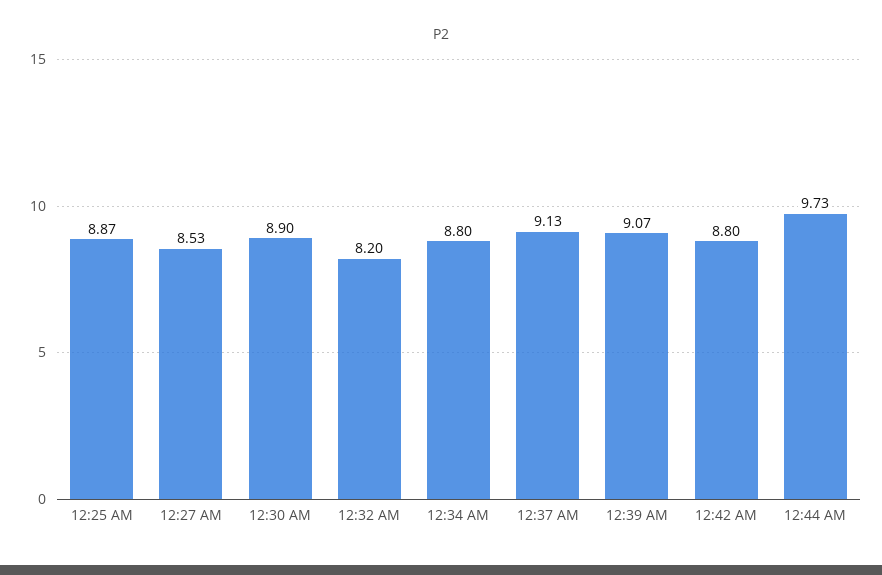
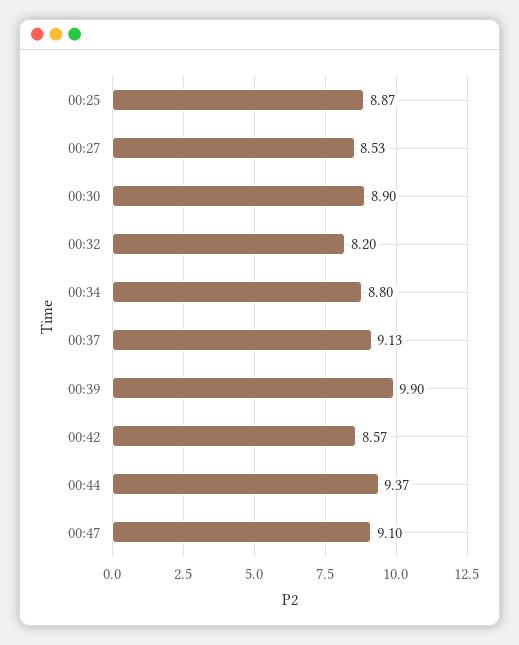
12:39 AM: 9.07 -> 9.9
12:42 AM: 8.8 -> 8.57
12:44 AM: 9.73 -> 9.37
00:47: none -> 9.1

